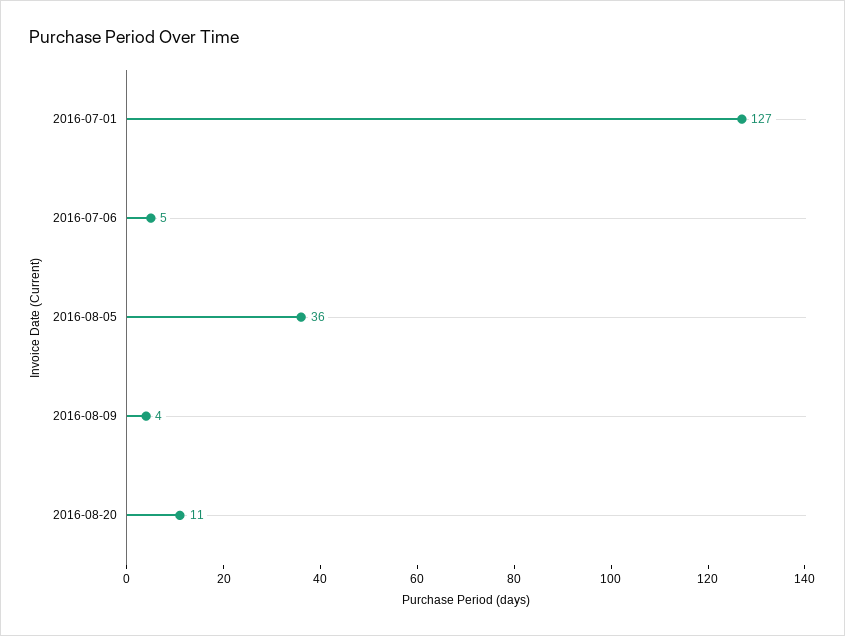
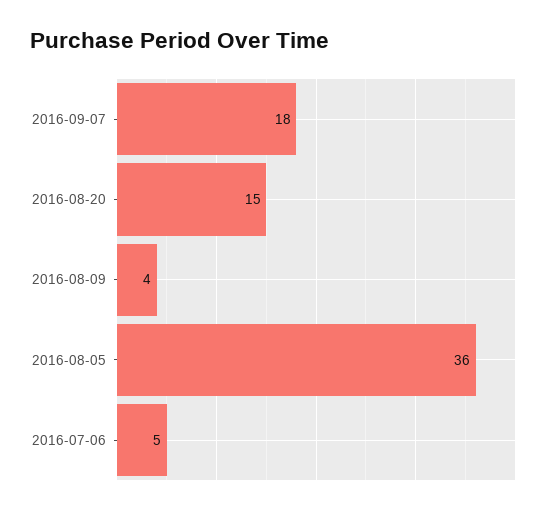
2016-07-01: 127 -> none
2016-08-20: 11 -> 15
2016-09-07: none -> 18

